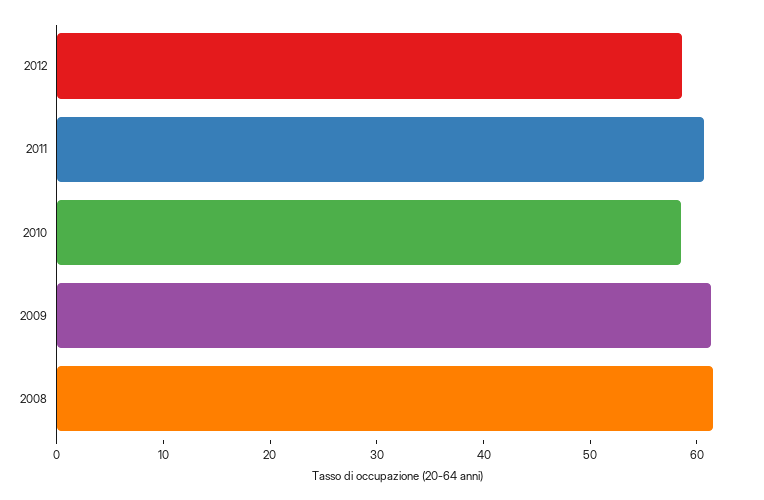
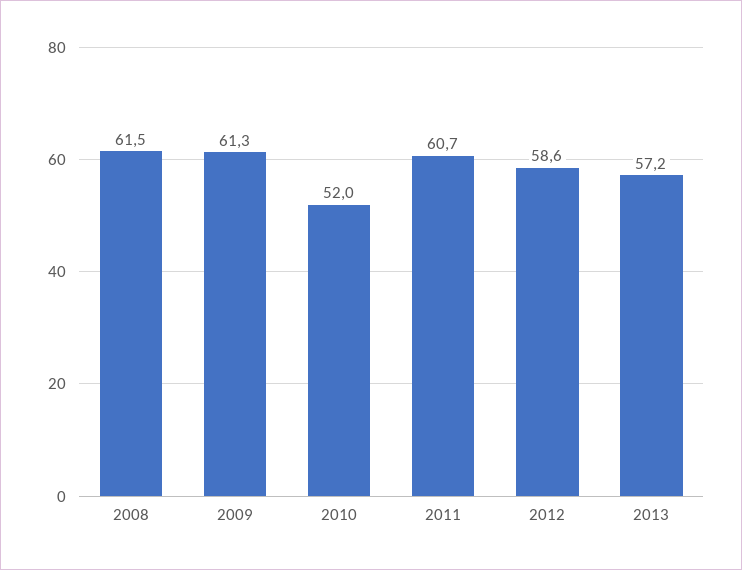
2010: 58 -> 52
2013: none -> 57.2

